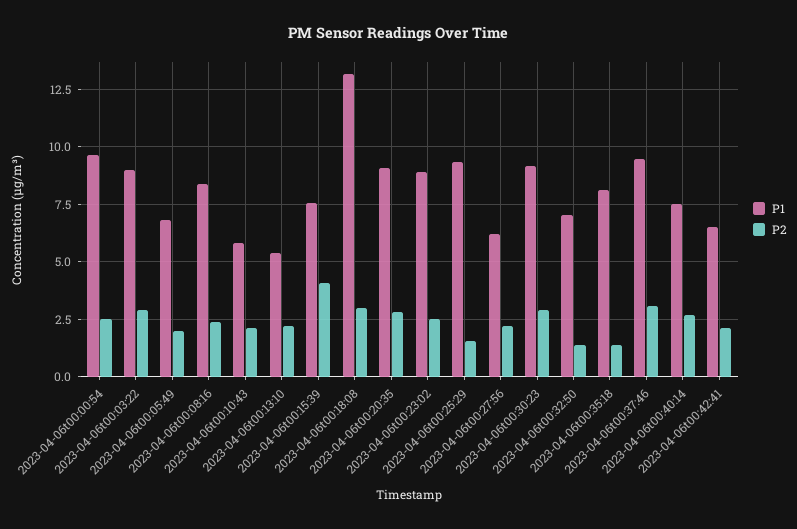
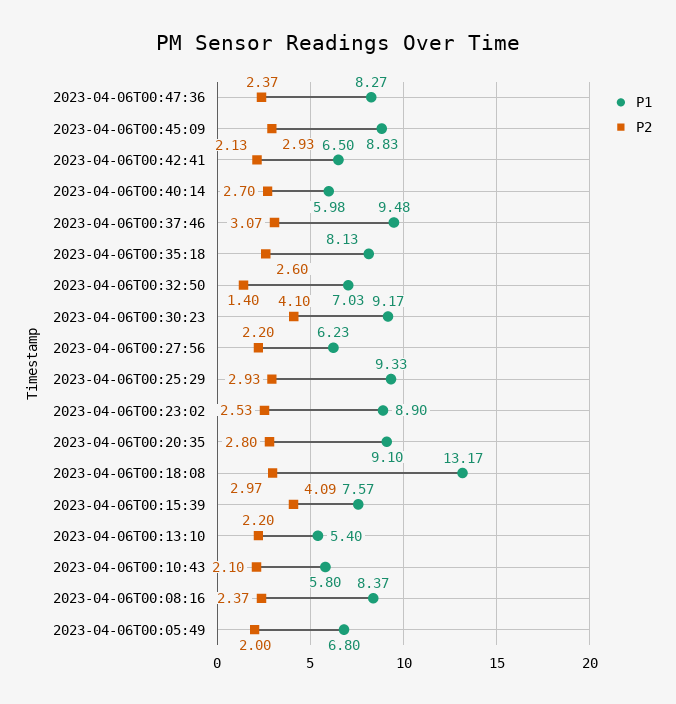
P1, 2023-04-06t00:00:54: 9.5 -> none
P2, 2023-04-06t00:00:54: 2.5 -> none
P1, 2023-04-06t00:03:22: 9 -> none
P2, 2023-04-06t00:03:22: 3 -> none
P2, 2023-04-06t00:25:29: 1.5 -> 2.93
P2, 2023-04-06t00:30:23: 3 -> 4.1
P2, 2023-04-06t00:35:18: 1.5 -> 2.6
P1, 2023-04-06t00:40:14: 7.5 -> 5.98
P1, 2023-04-06T00:47:36: none -> 8.27
P2, 2023-04-06T00:47:36: none -> 2.37
P1, 2023-04-06T00:45:09: none -> 8.83
P2, 2023-04-06T00:45:09: none -> 2.93

